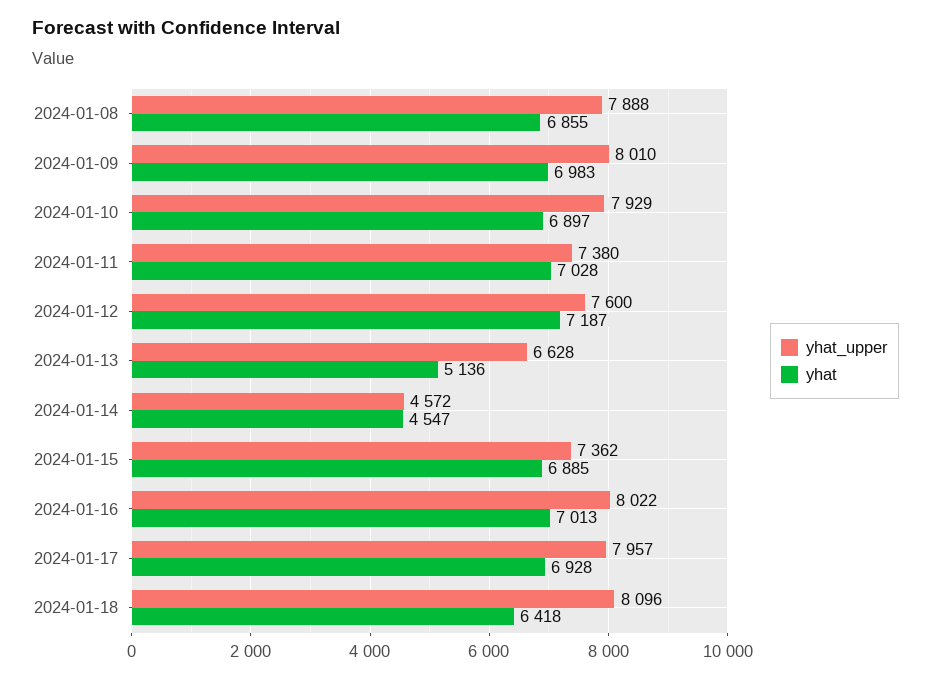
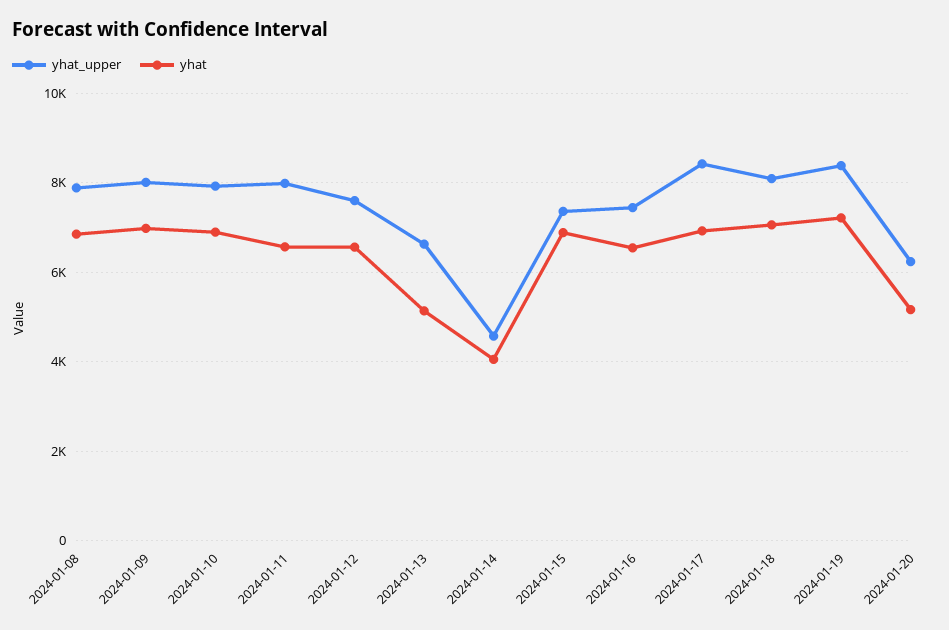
yhat_upper, 2024-01-11: 7380 -> 8000
yhat, 2024-01-11: 7028 -> 6600
yhat, 2024-01-12: 7187 -> 6600
yhat, 2024-01-14: 4547 -> 4000
yhat_upper, 2024-01-16: 8022 -> 7400
yhat, 2024-01-16: 7013 -> 6600
yhat_upper, 2024-01-17: 7957 -> 8400
yhat, 2024-01-18: 6418 -> 7000
yhat_upper, 2024-01-19: none -> 8400
yhat, 2024-01-19: none -> 7200
yhat_upper, 2024-01-20: none -> 6200
yhat, 2024-01-20: none -> 5200

